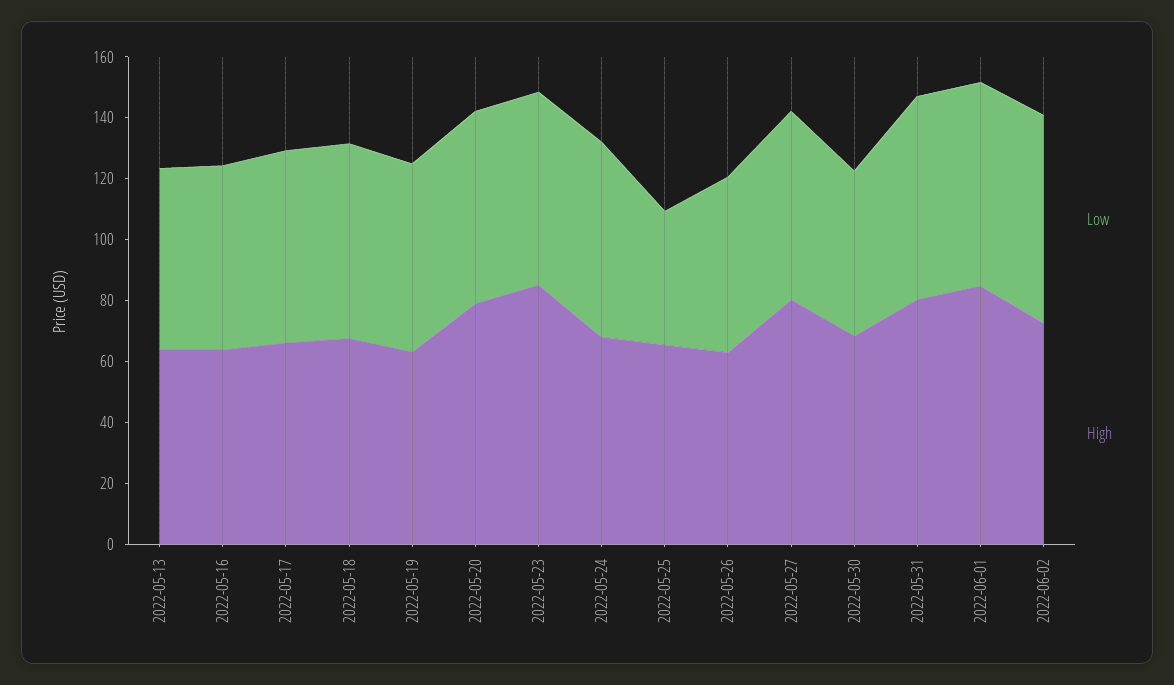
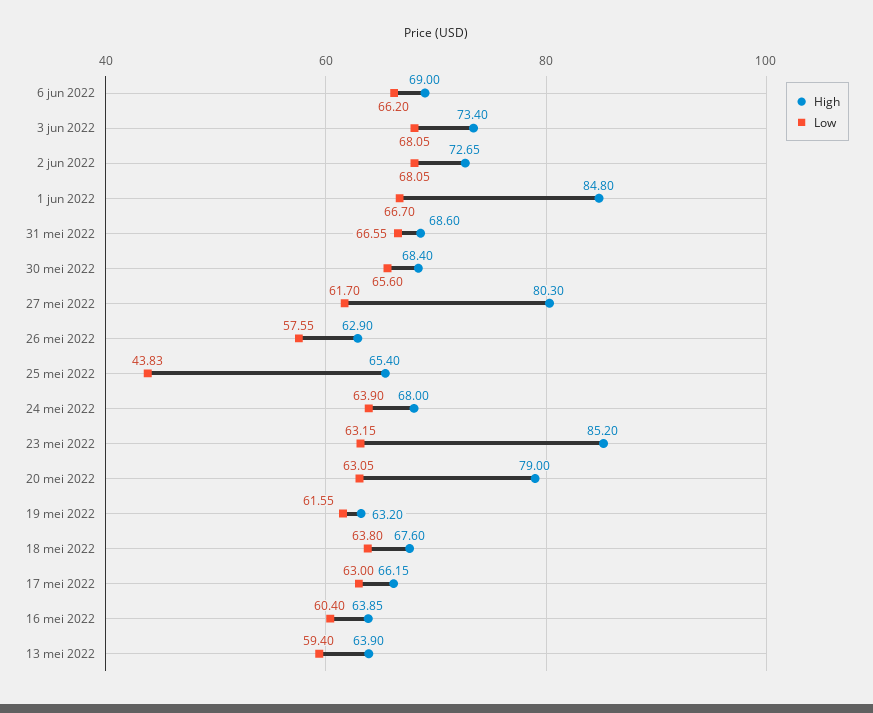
Low, 2022-05-30: 55 -> 65.6
High, 2022-05-31: 80 -> 68.6
High, 6 jun 2022: none -> 69
Low, 6 jun 2022: none -> 66.2
High, 3 jun 2022: none -> 73.4
Low, 3 jun 2022: none -> 68.05

